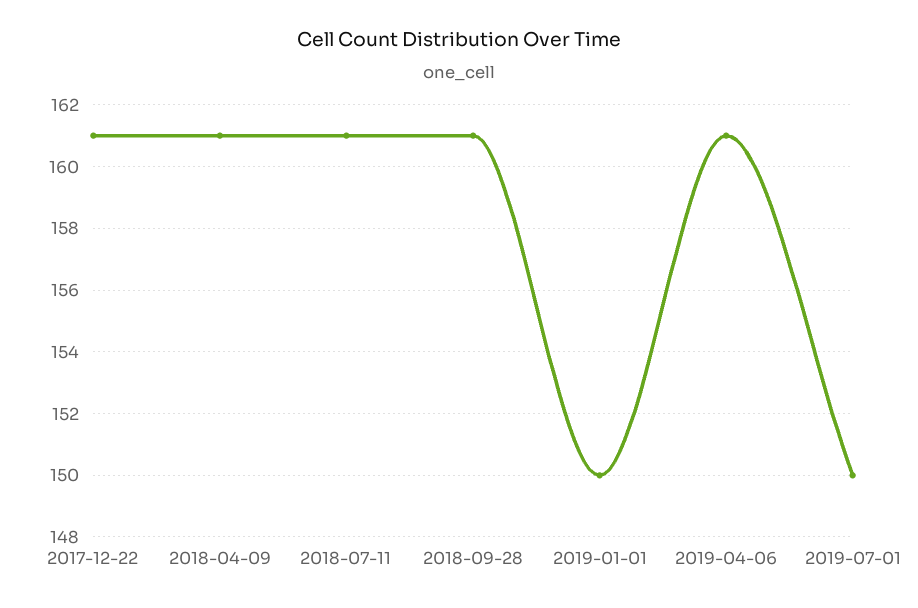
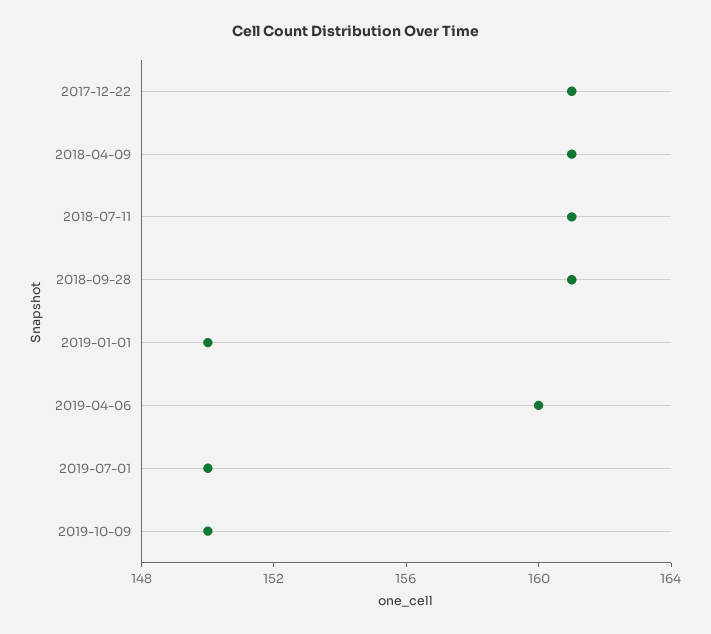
2019-04-06: 161 -> 160
2019-10-09: none -> 150

